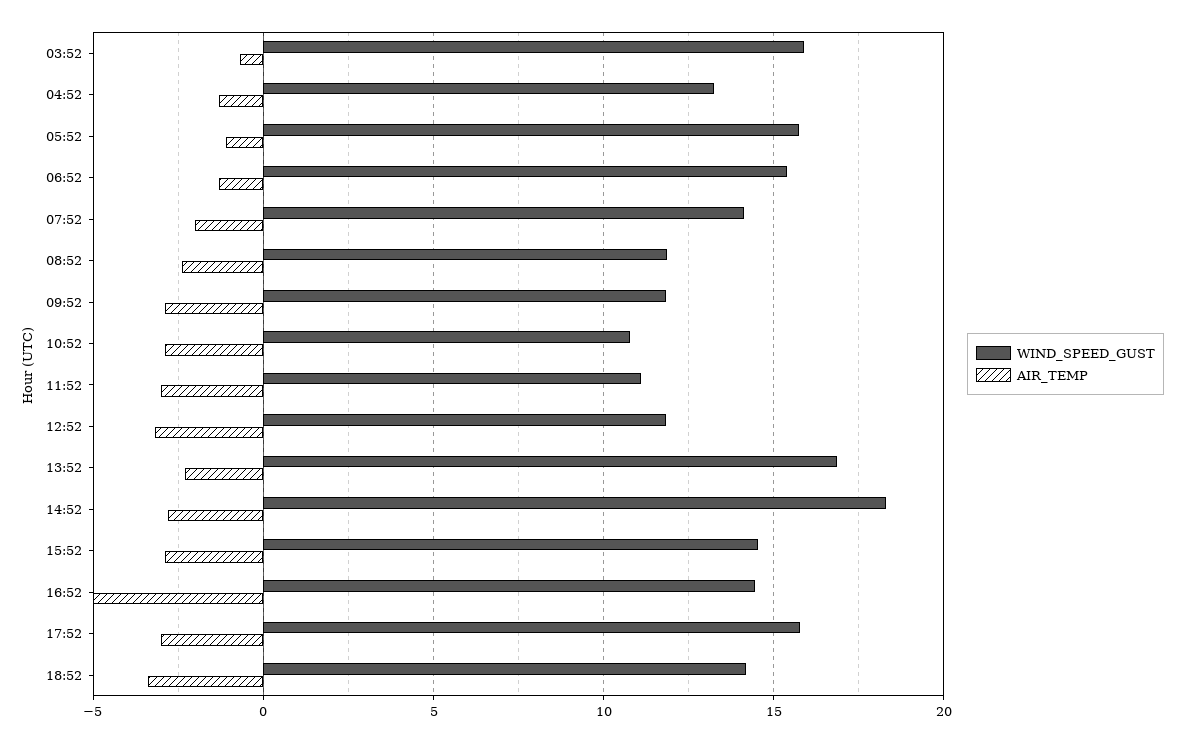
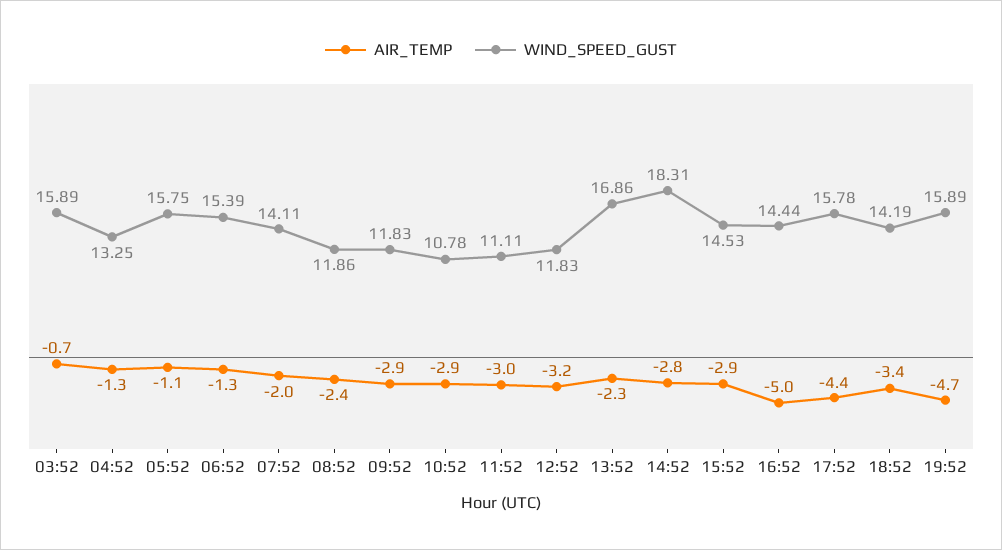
AIR_TEMP, 17:52: -3 -> -4.4
AIR_TEMP, 19:52: none -> -4.7
WIND_SPEED_GUST, 19:52: none -> 15.89

